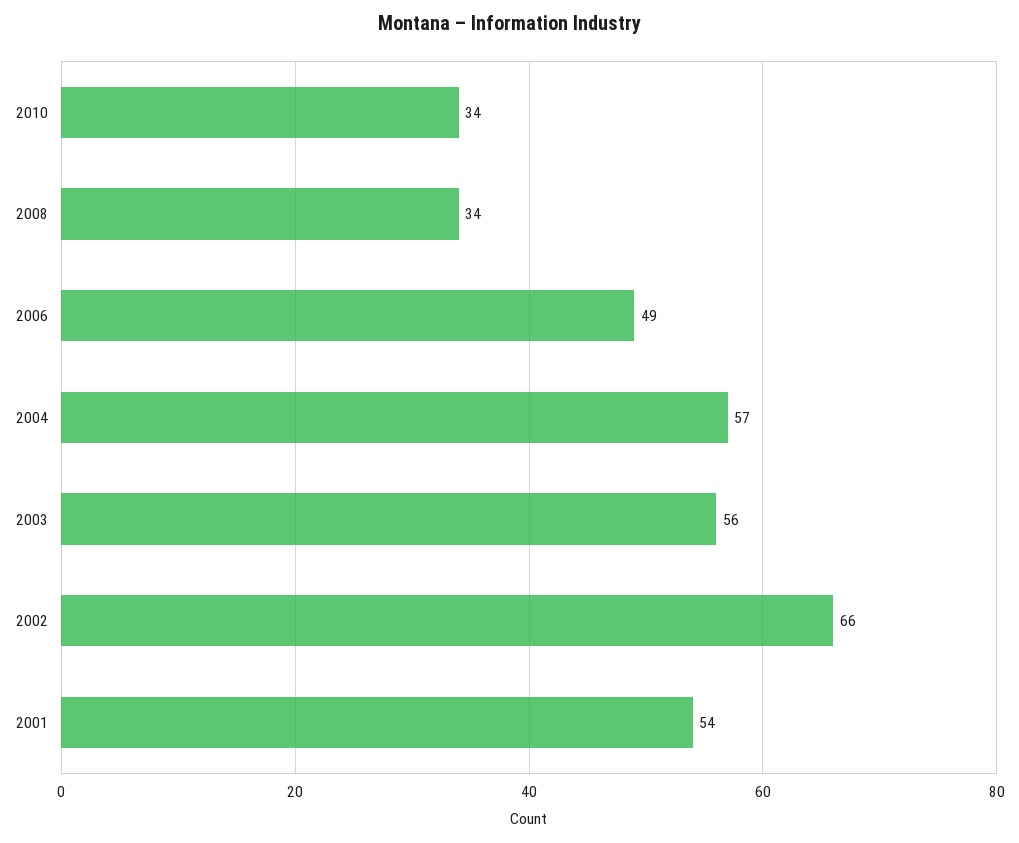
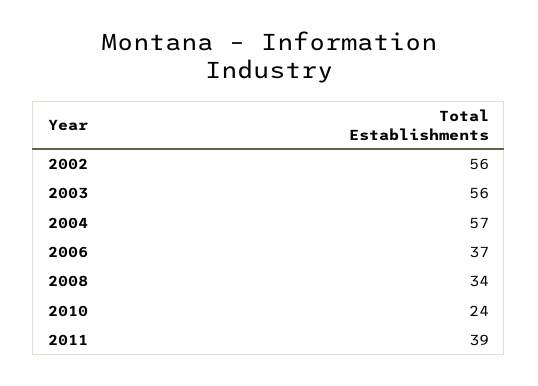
2010: 34 -> 24
2006: 49 -> 37
2002: 66 -> 56
2001: 54 -> none
2011: none -> 39

